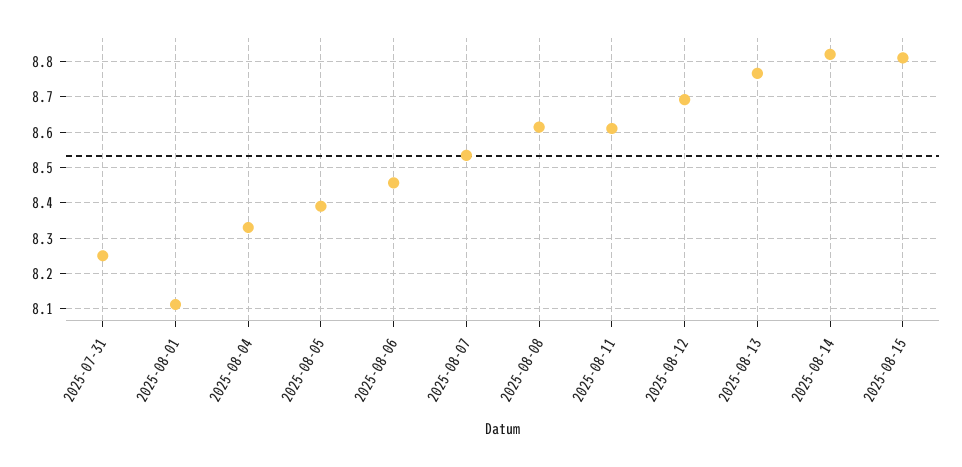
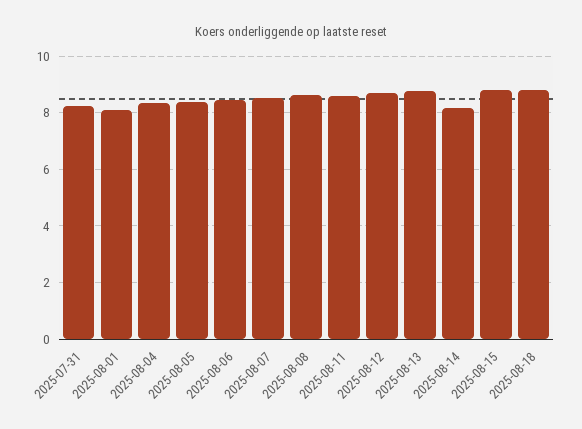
2025-08-14: 8.82 -> 8.25
2025-08-18: none -> 8.75

